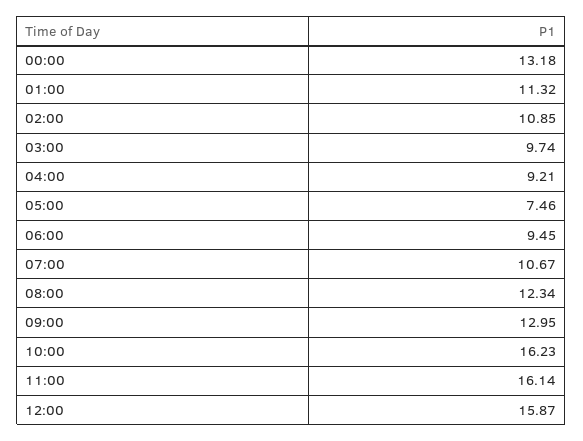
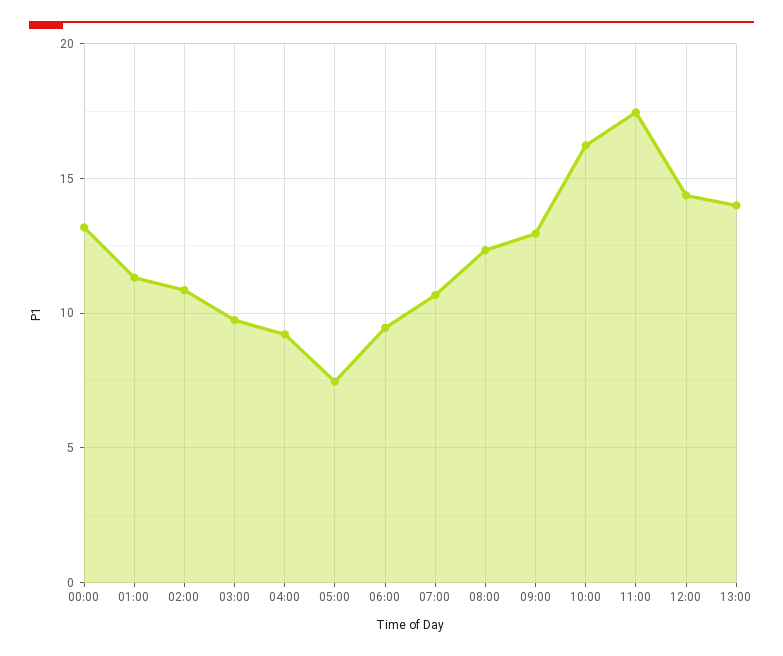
11:00: 16.14 -> 17.5
12:00: 15.87 -> 14.5
13:00: none -> 14

